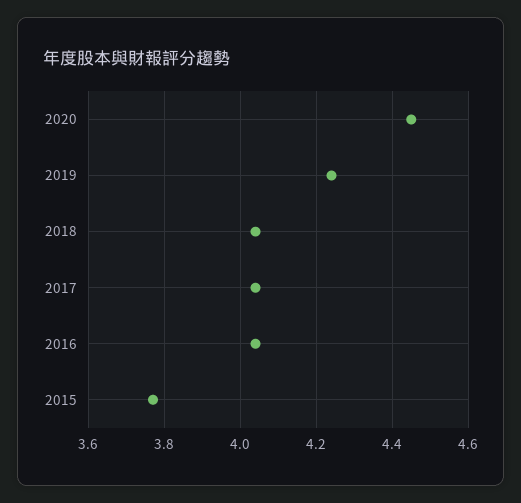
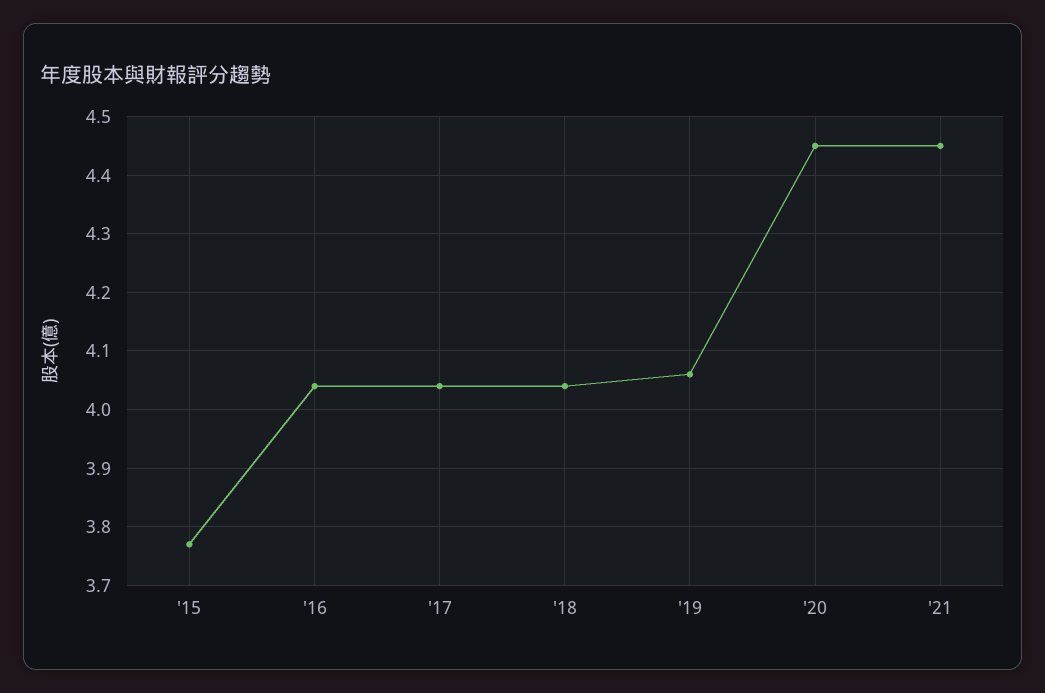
2019: 4.25 -> 4.05
'21: none -> 4.45

